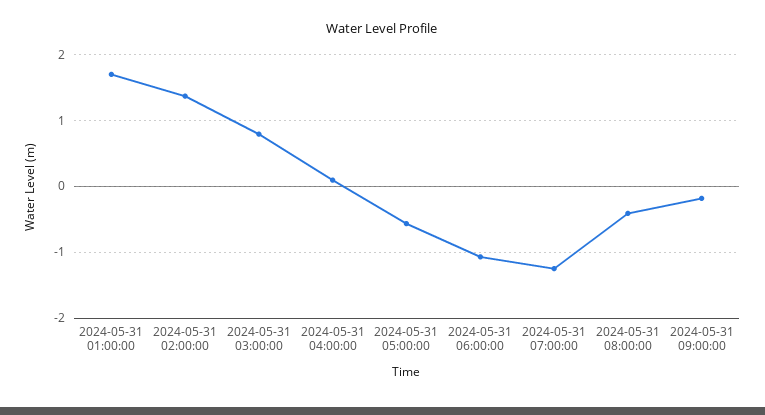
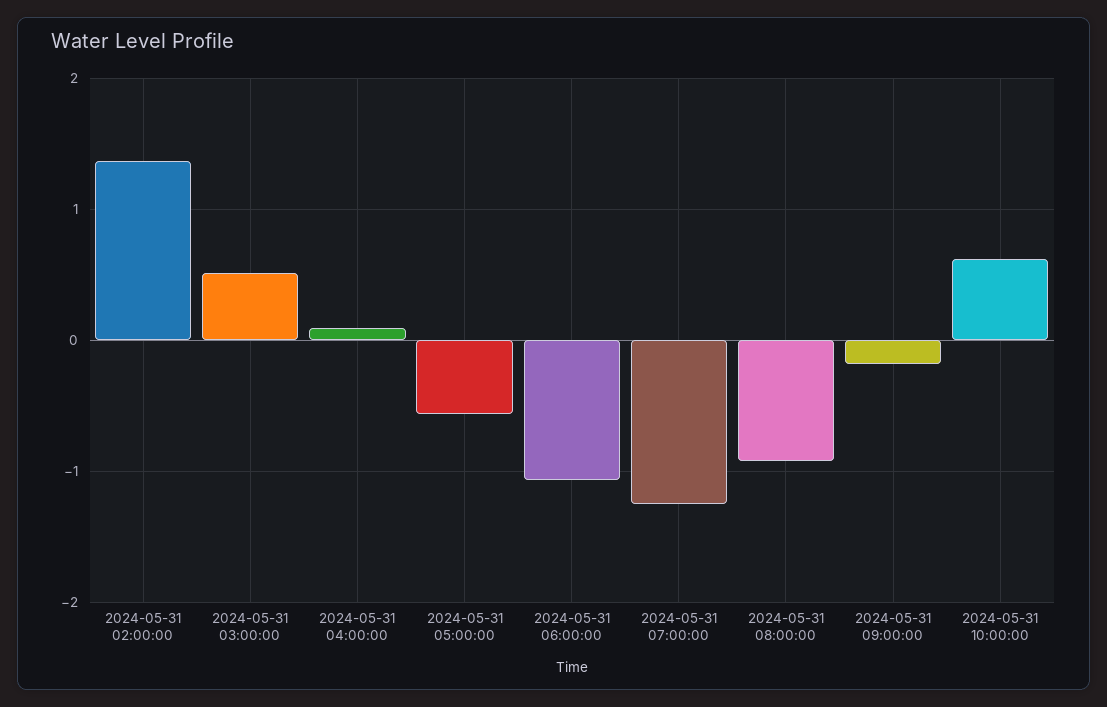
2024-05-31 01:00:00: 1.7 -> none
2024-05-31 03:00:00: 0.8 -> 0.5
2024-05-31 08:00:00: -0.4 -> -0.9
2024-05-31 10:00:00: none -> 0.6

